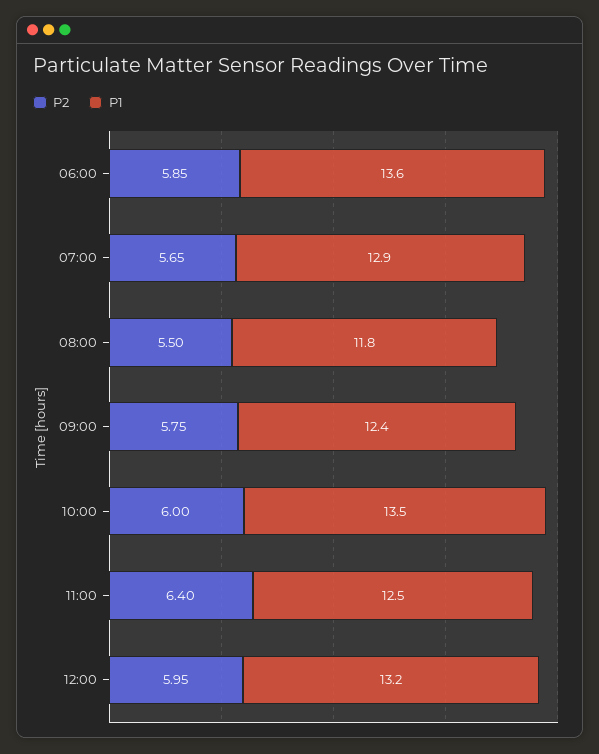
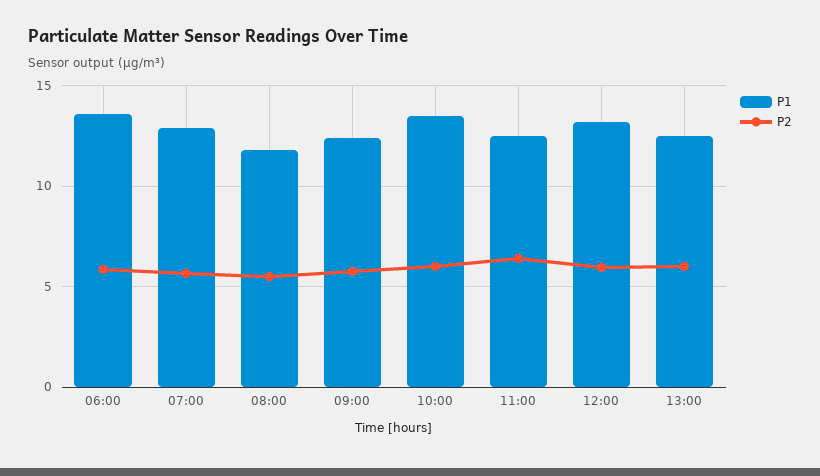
P1, 13:00: none -> 12.5
P2, 13:00: none -> 6

